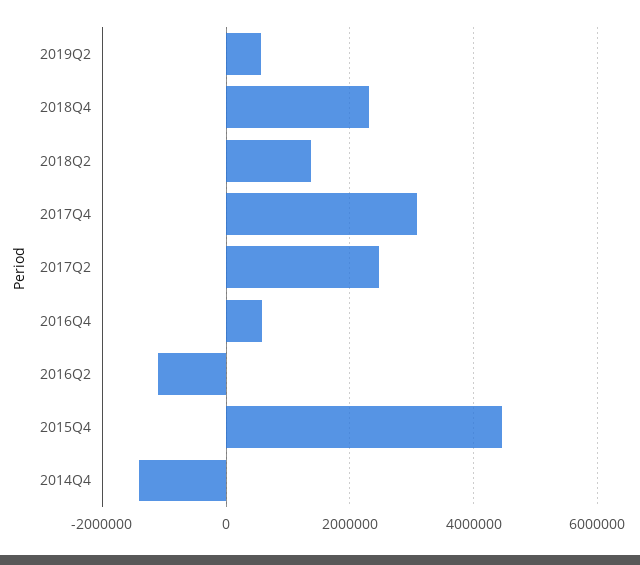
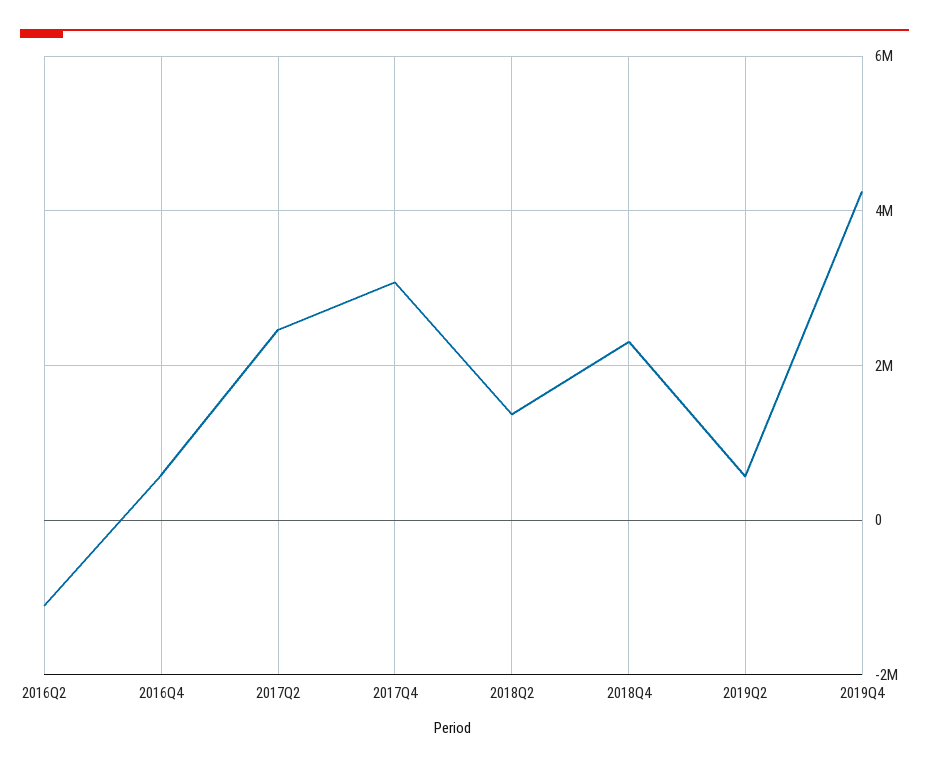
2015Q4: 4400000 -> none
2014Q4: -1400000 -> none
2019Q4: none -> 4200000

